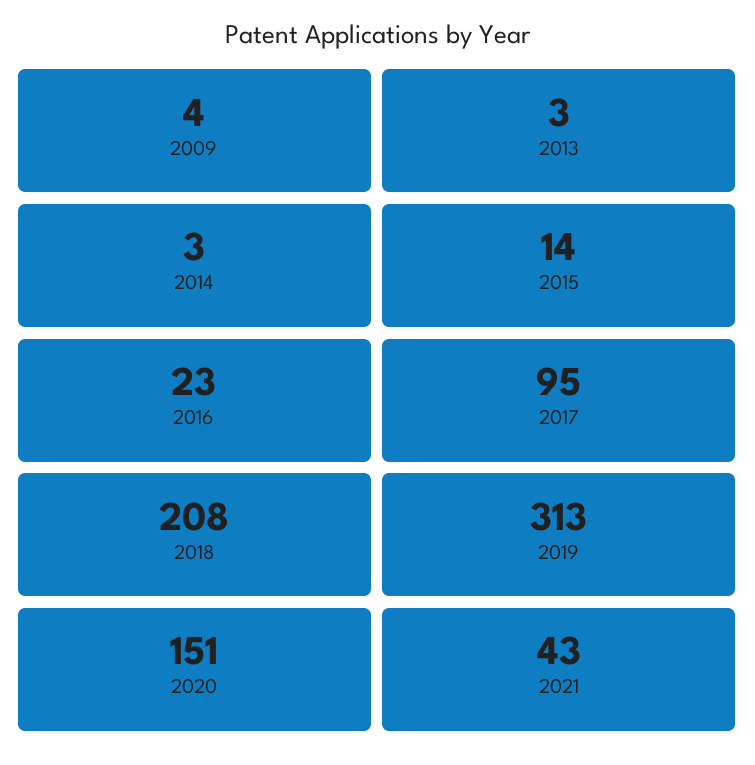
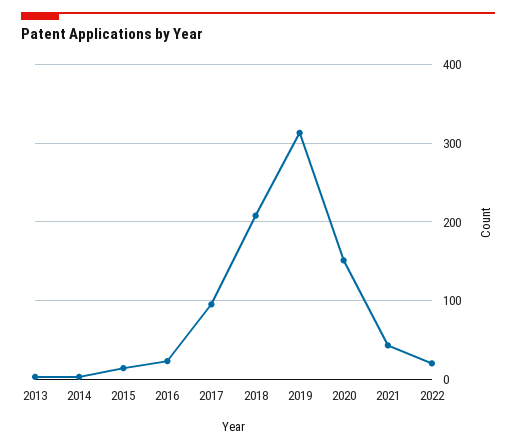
2009: 4 -> none
2022: none -> 20

